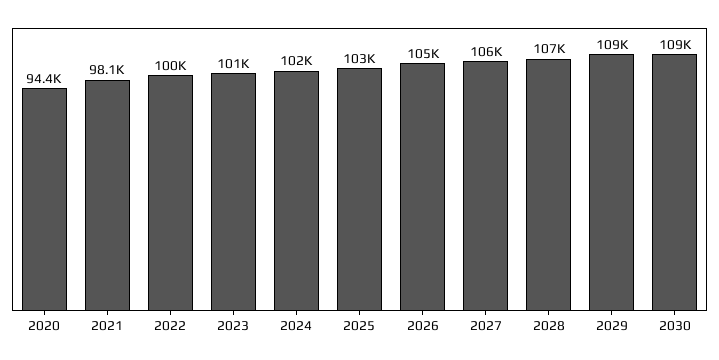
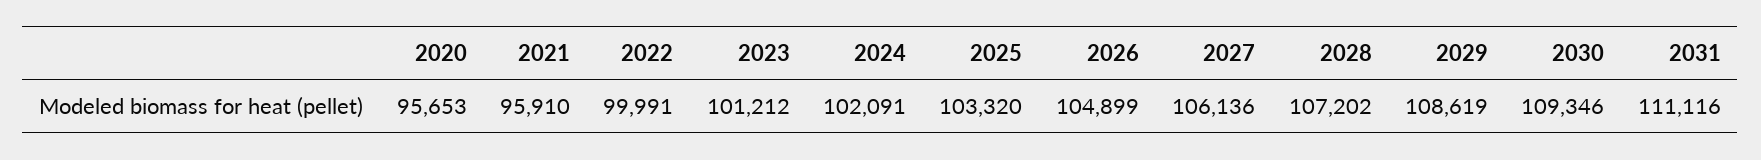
2020: 94400 -> 95653
2021: 98100 -> 95910
2031: none -> 111116

